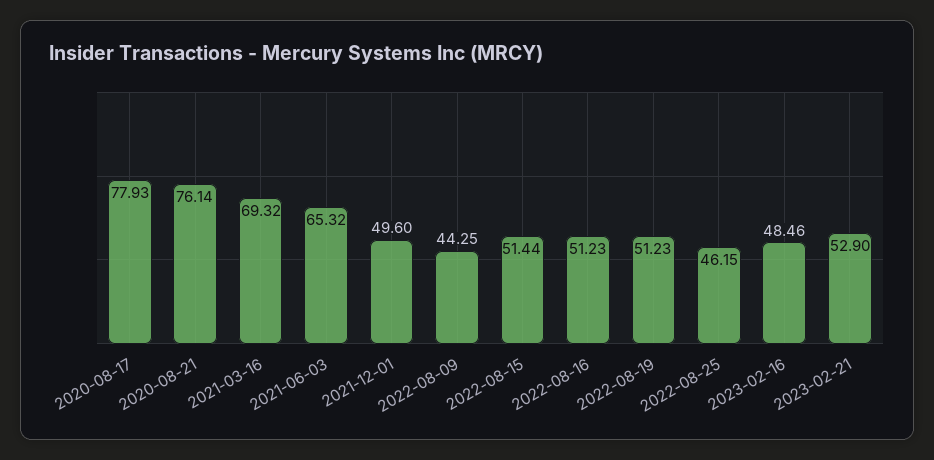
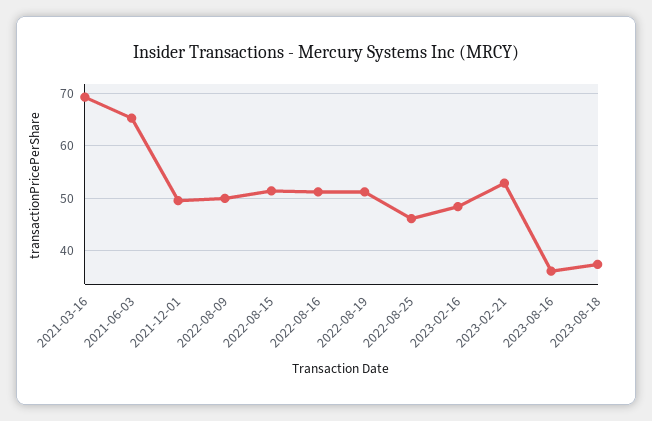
2020-08-17: 77.93 -> none
2020-08-21: 76.14 -> none
2022-08-09: 44.25 -> 50
2023-08-16: none -> 36
2023-08-18: none -> 38

